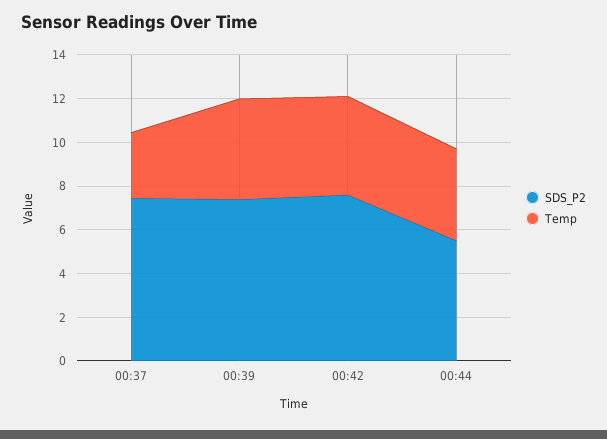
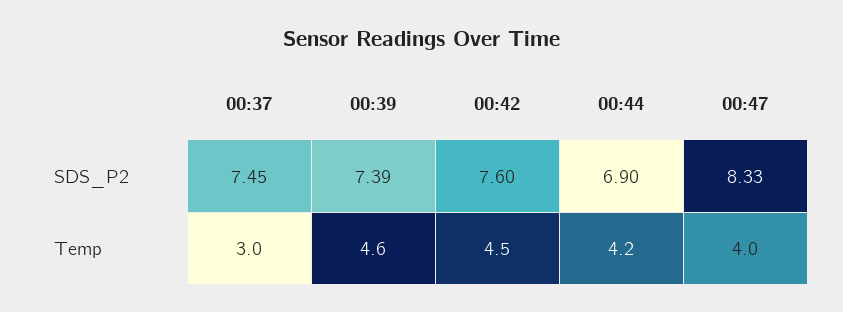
SDS_P2, 00:44: 5.5 -> 6.9
SDS_P2, 00:47: none -> 8.33
Temp, 00:47: none -> 4

